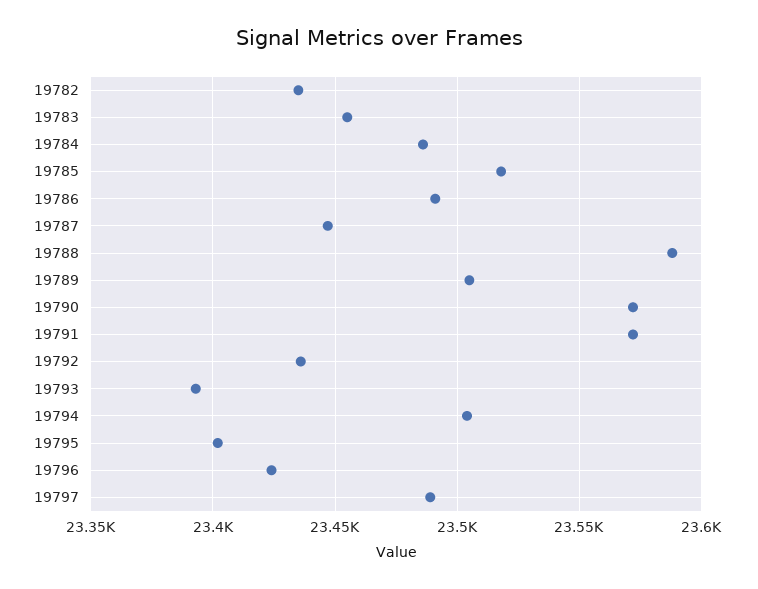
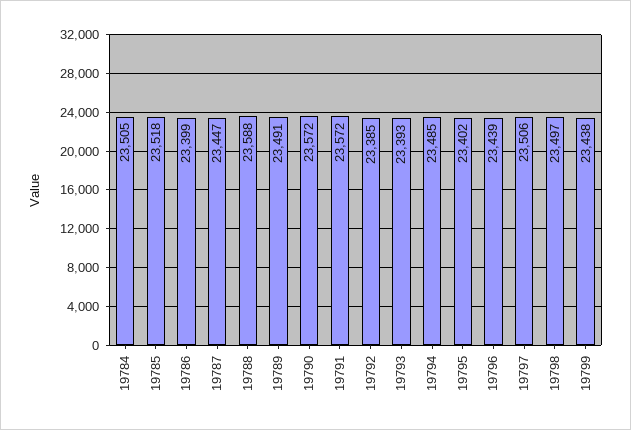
19782: 23435 -> none
19783: 23455 -> none
19784: 23485 -> 23505
19786: 23490 -> 23399
19789: 23505 -> 23491
19792: 23435 -> 23385
19794: 23505 -> 23485
19796: 23425 -> 23439
19797: 23490 -> 23506
19798: none -> 23497
19799: none -> 23438

